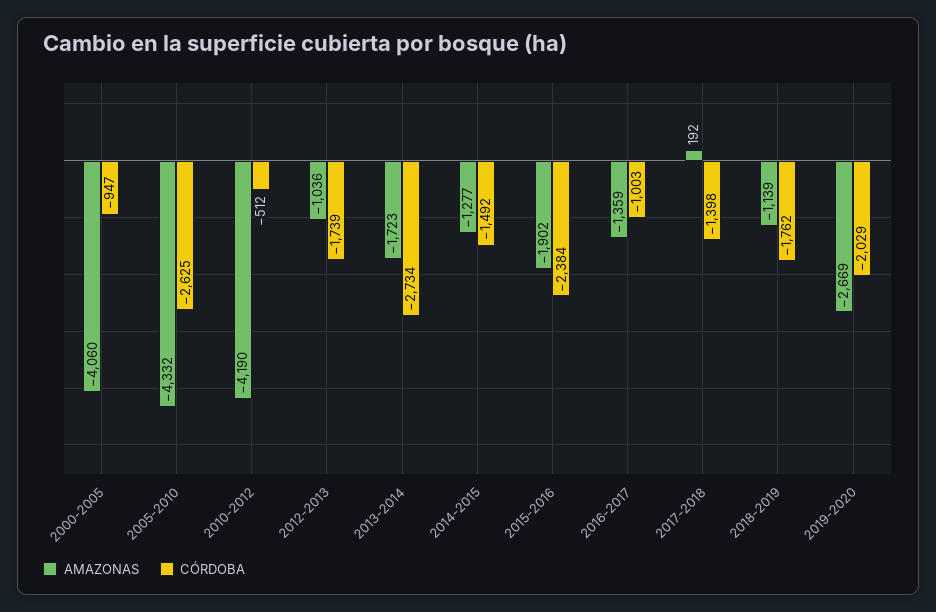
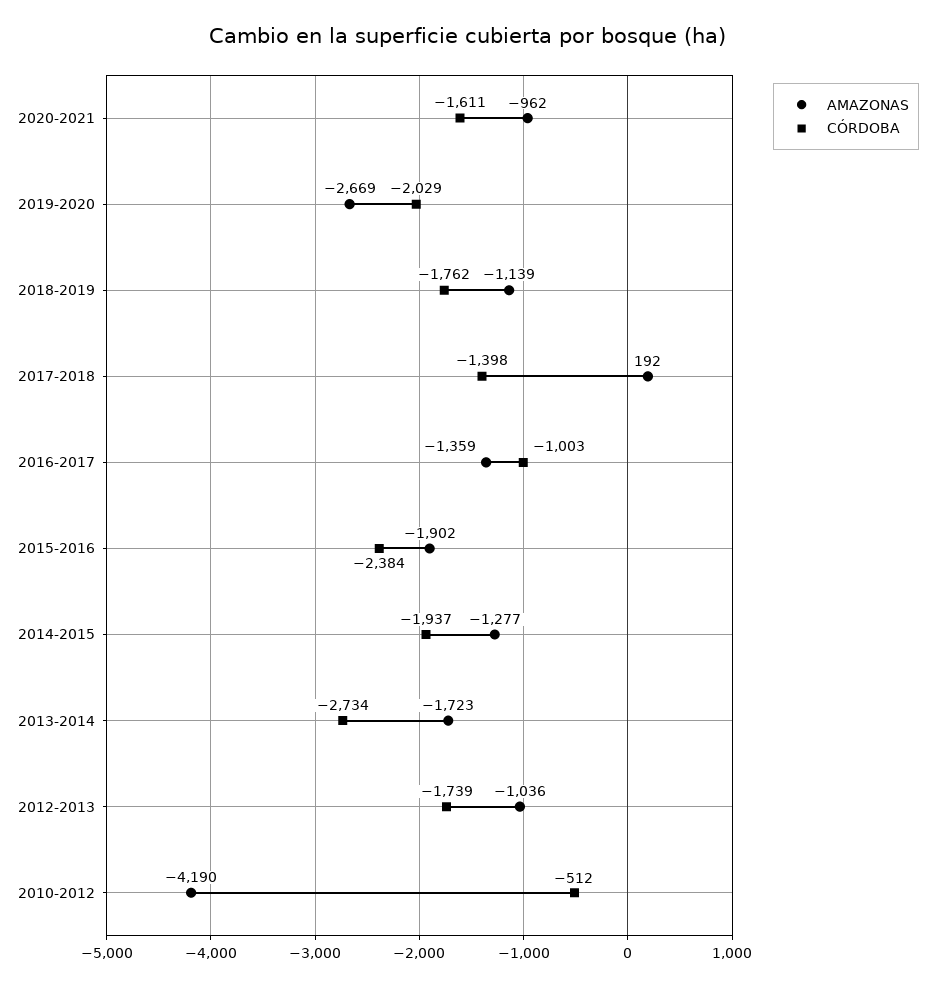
AMAZONAS, 2000-2005: -4060 -> none
CÓRDOBA, 2000-2005: -947 -> none
AMAZONAS, 2005-2010: -4332 -> none
CÓRDOBA, 2005-2010: -2625 -> none
CÓRDOBA, 2014-2015: -1492 -> -1937
AMAZONAS, 2020-2021: none -> -962
CÓRDOBA, 2020-2021: none -> -1611

